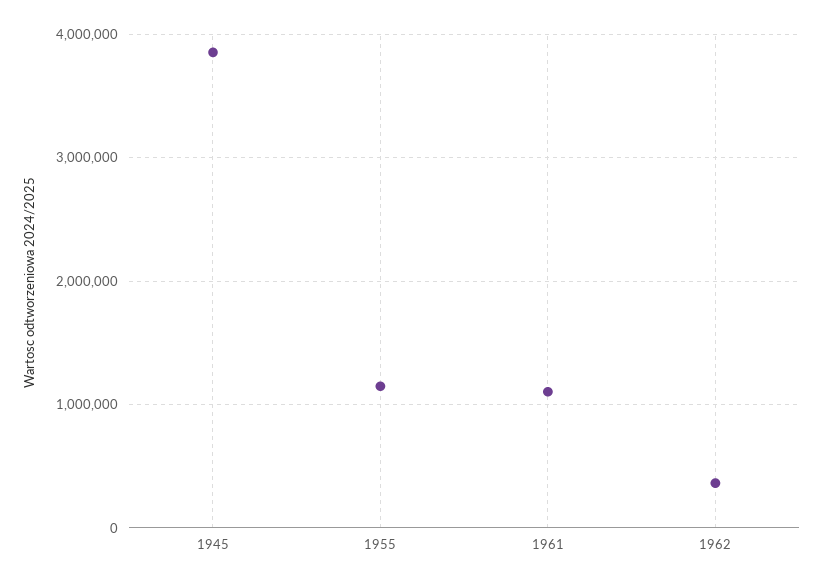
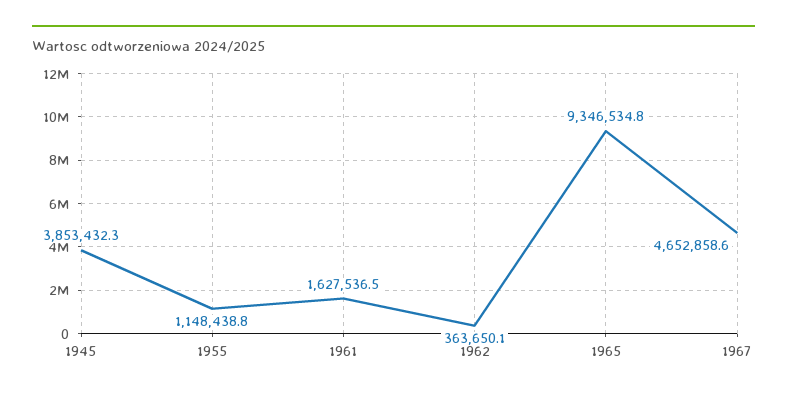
1961: 1100000 -> 1627536.5
1965: none -> 9346534.8
1967: none -> 4652858.6

